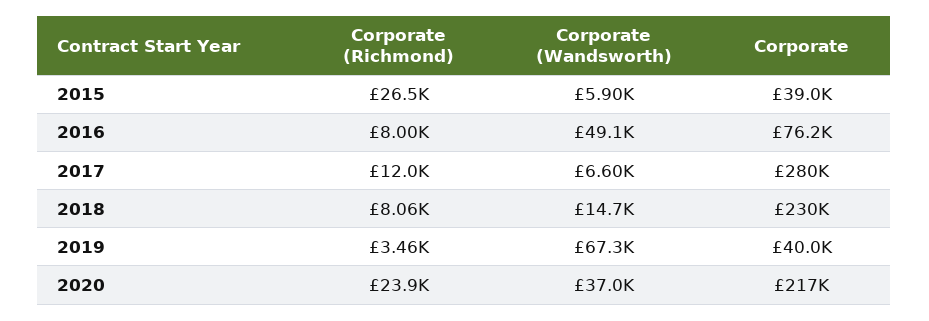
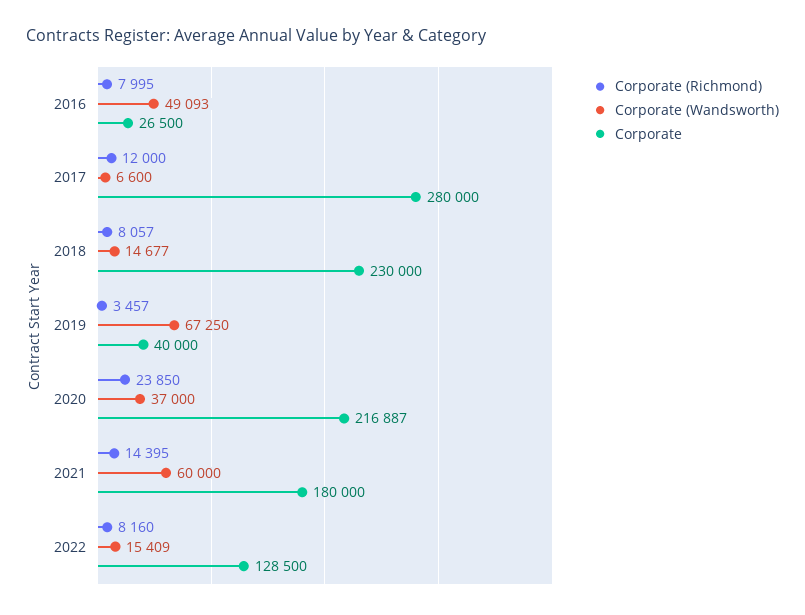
Corporate (Richmond), 2015: 26500 -> none
Corporate (Wandsworth), 2015: 5900 -> none
Corporate, 2015: 39000 -> none
Corporate, 2016: 76200 -> 26500
Corporate (Richmond), 2021: none -> 14395
Corporate (Wandsworth), 2021: none -> 60000
Corporate, 2021: none -> 180000
Corporate (Richmond), 2022: none -> 8160
Corporate (Wandsworth), 2022: none -> 15409
Corporate, 2022: none -> 128500

